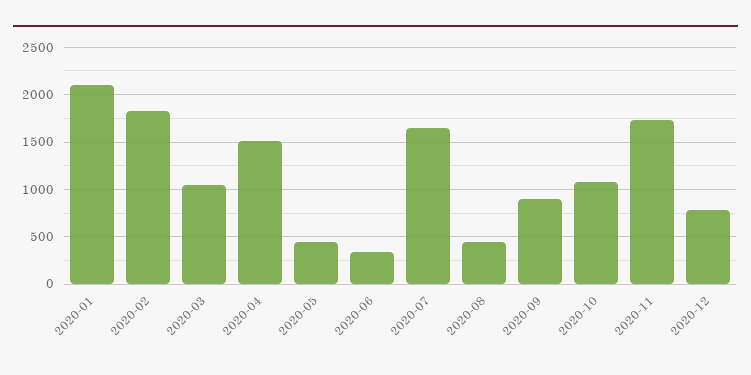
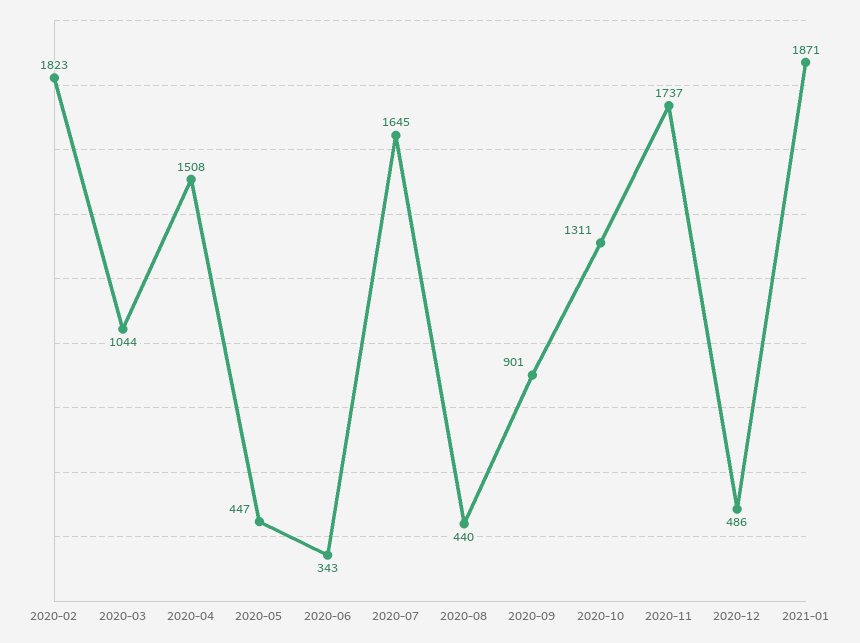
2020-01: 2100 -> none
2020-10: 1100 -> 1311
2020-12: 800 -> 486
2021-01: none -> 1871

